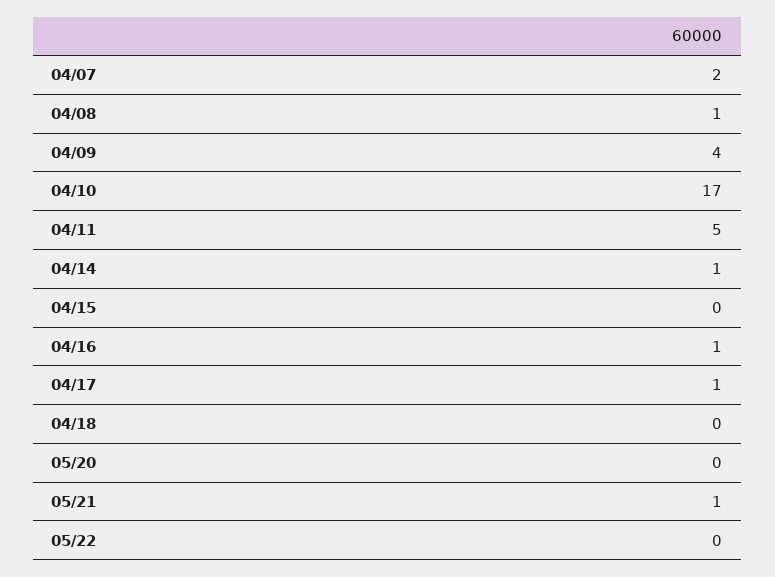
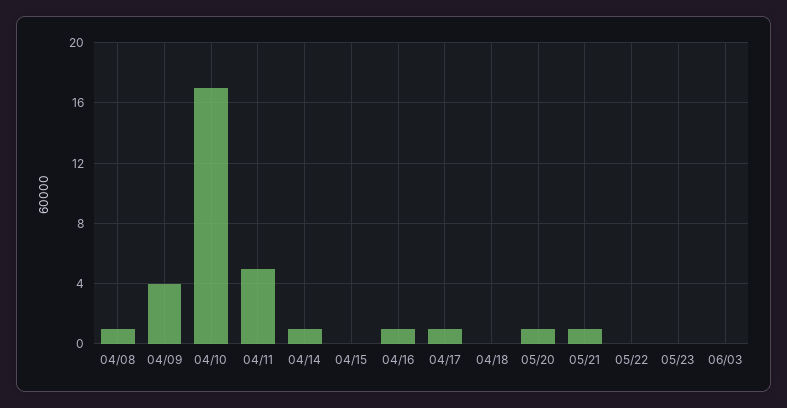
04/07: 2 -> none
05/20: 0 -> 1
05/23: none -> 0
06/03: none -> 0

